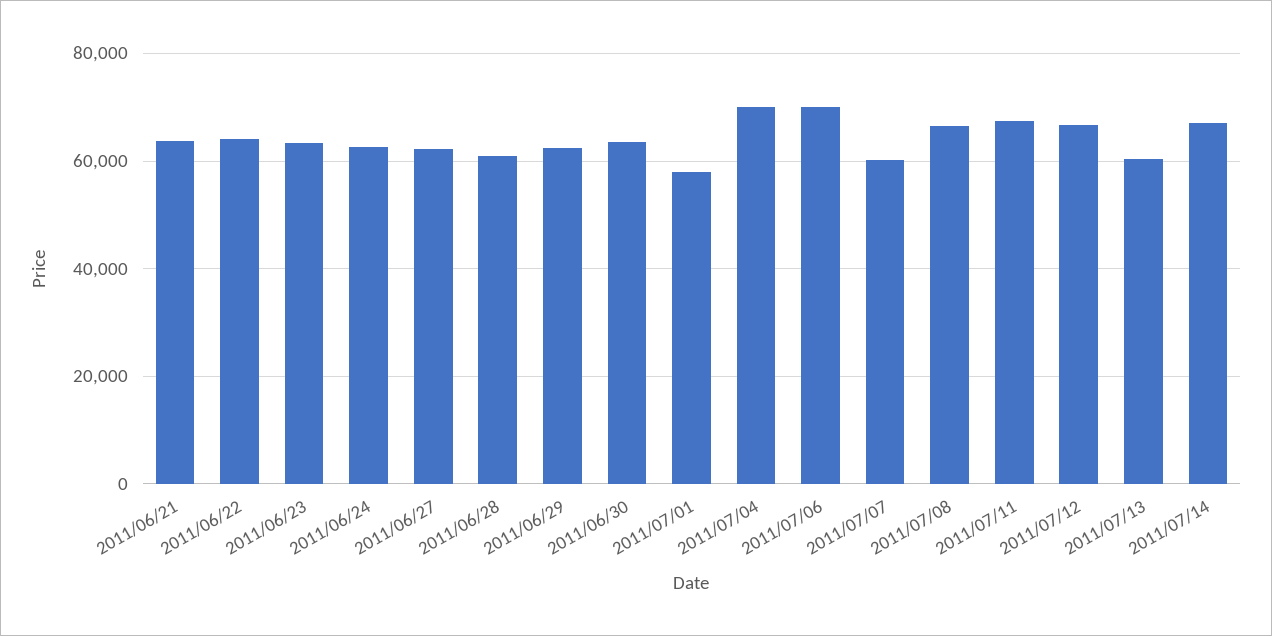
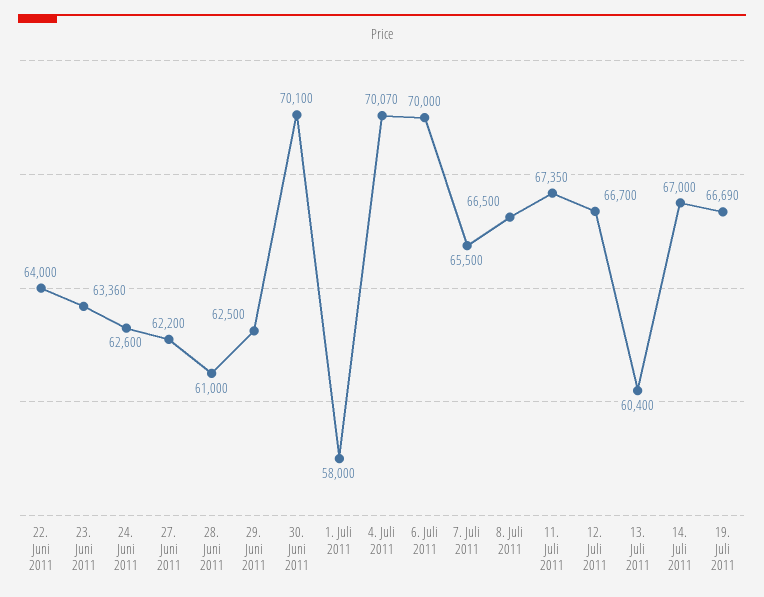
2011/06/21: 64000 -> none
2011/06/30: 64000 -> 70100
2011/07/07: 60000 -> 65500
19. Juli 2011: none -> 66690

